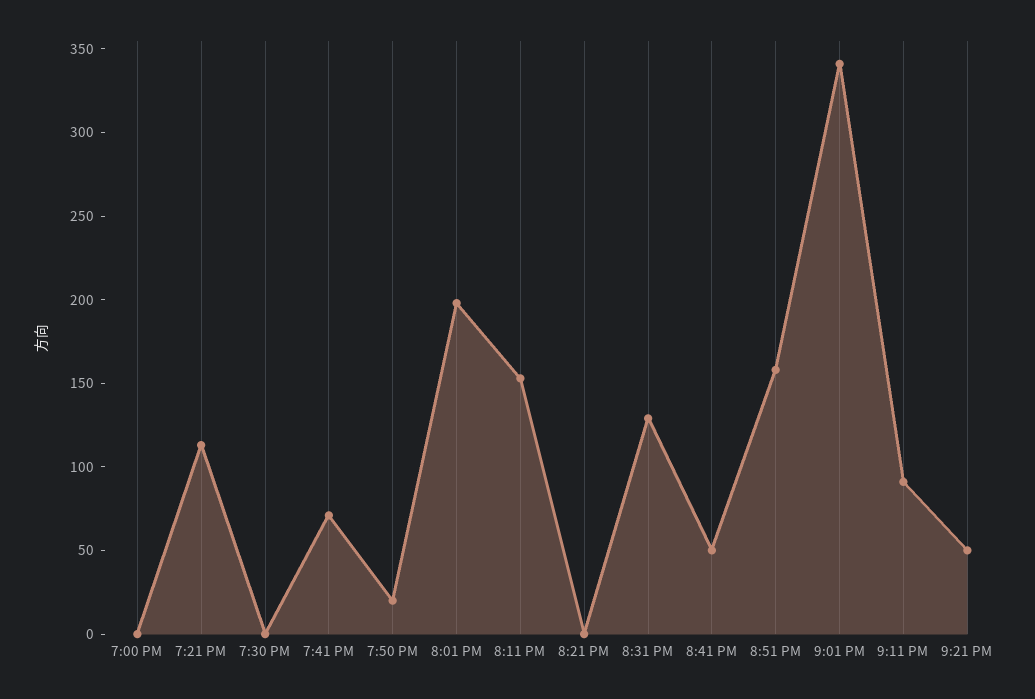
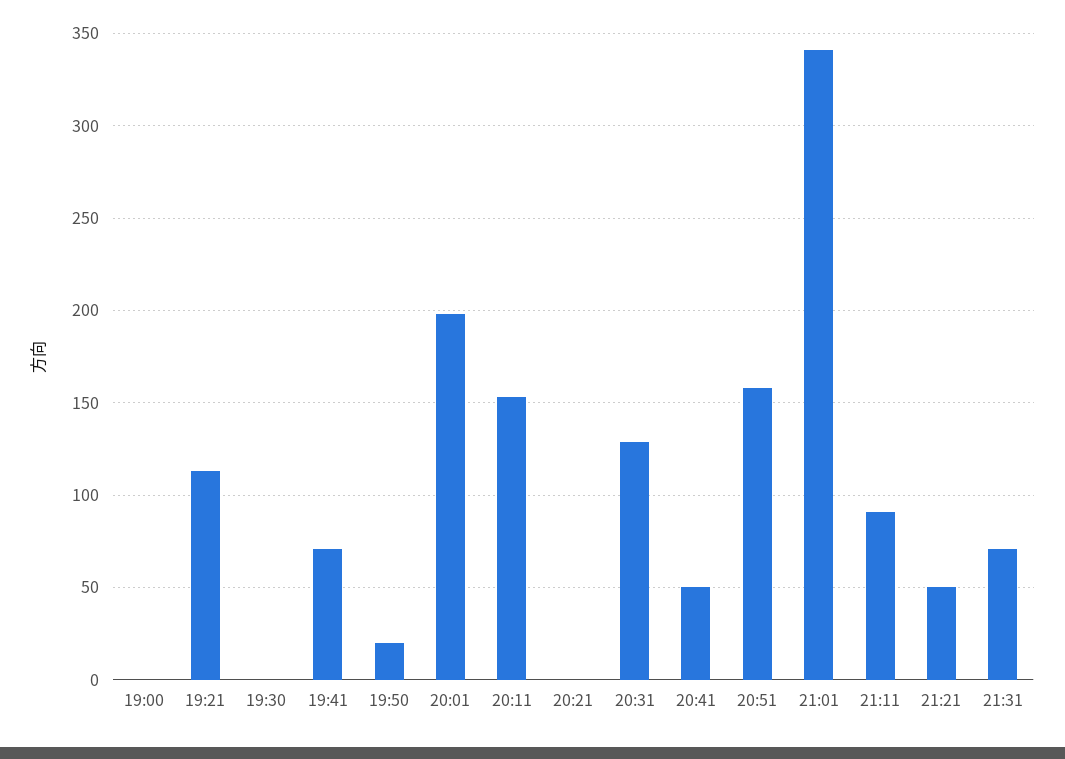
21:31: none -> 70

